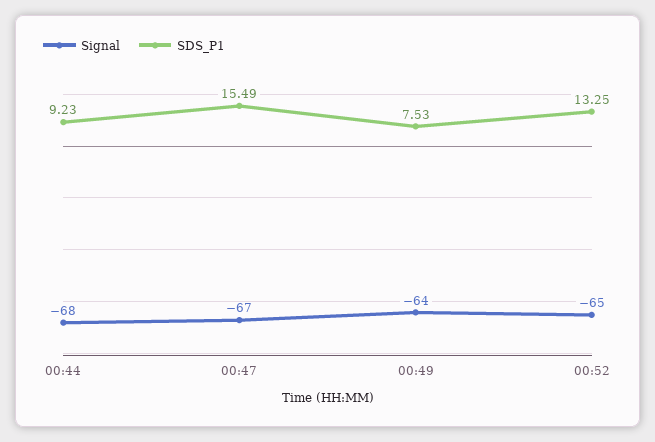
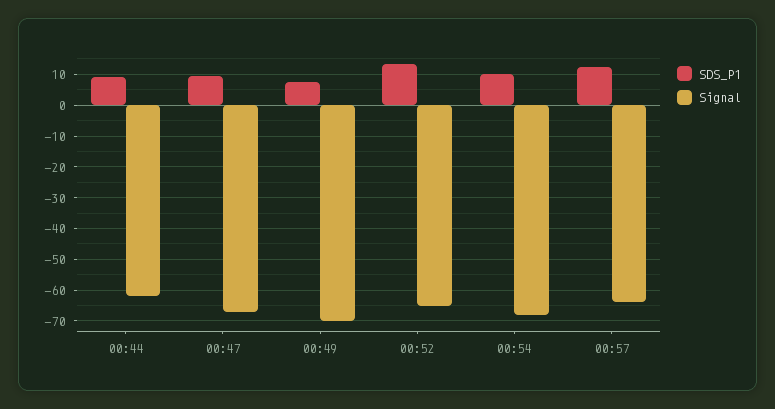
Signal, 00:44: -68 -> -62
SDS_P1, 00:47: 15.49 -> 10
Signal, 00:49: -64 -> -70
SDS_P1, 00:54: none -> 10
Signal, 00:54: none -> -68
SDS_P1, 00:57: none -> 12
Signal, 00:57: none -> -64

